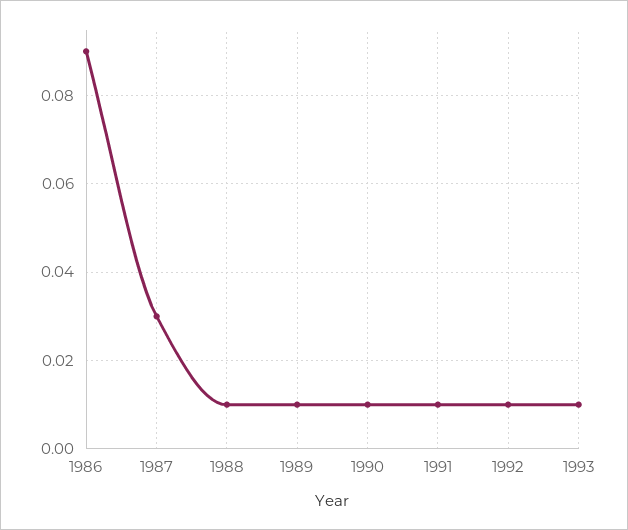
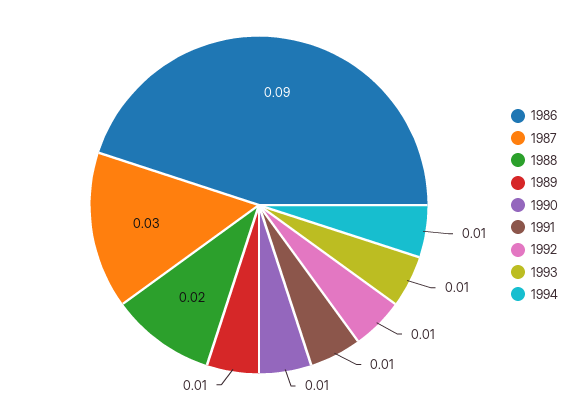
1988: 0.01 -> 0.02
1994: none -> 0.01

